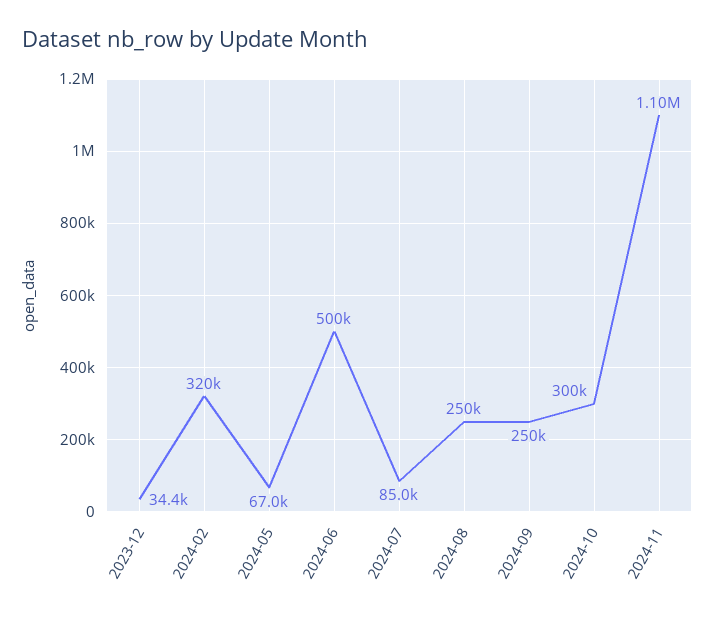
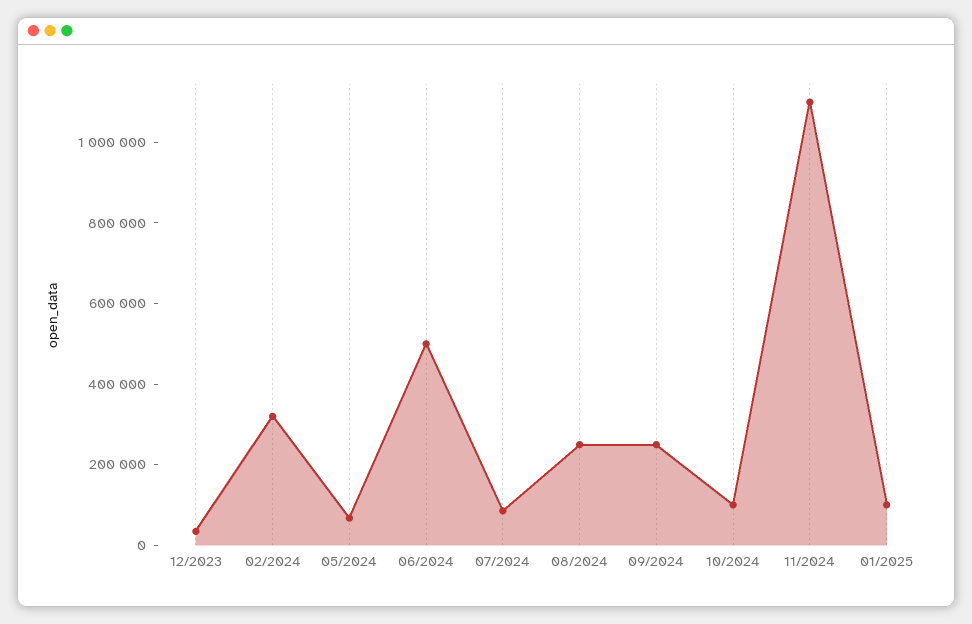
2024-10: 300000 -> 100000
01/2025: none -> 100000

